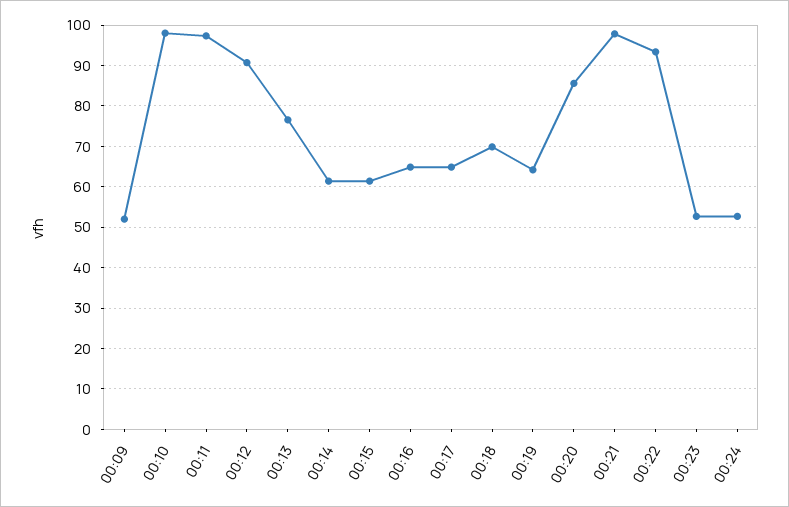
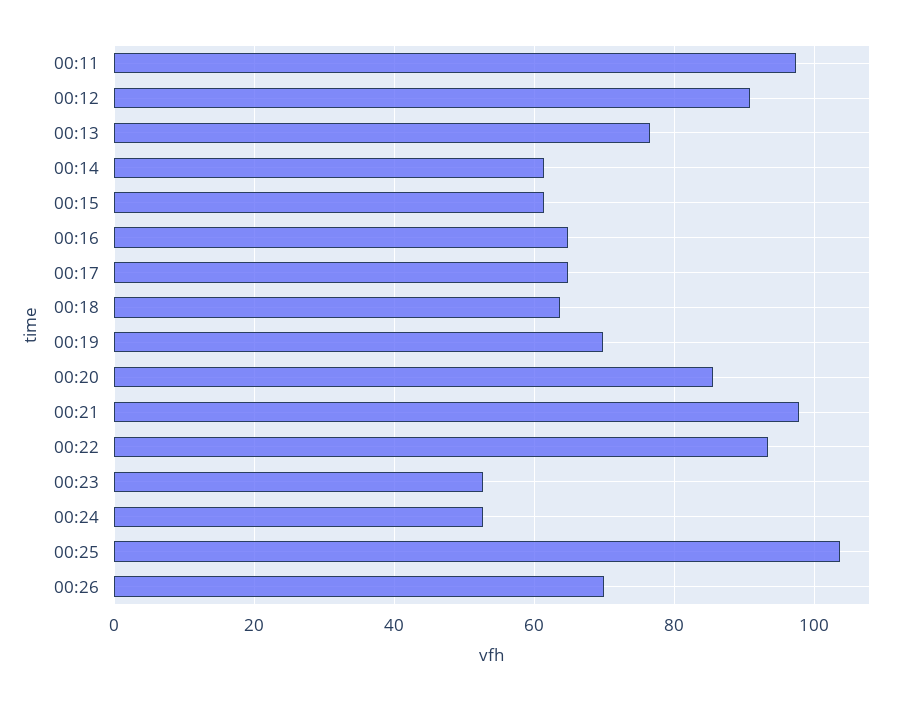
00:09: 52 -> none
00:10: 98 -> none
00:18: 70 -> 64
00:19: 64 -> 70
00:25: none -> 104
00:26: none -> 70

